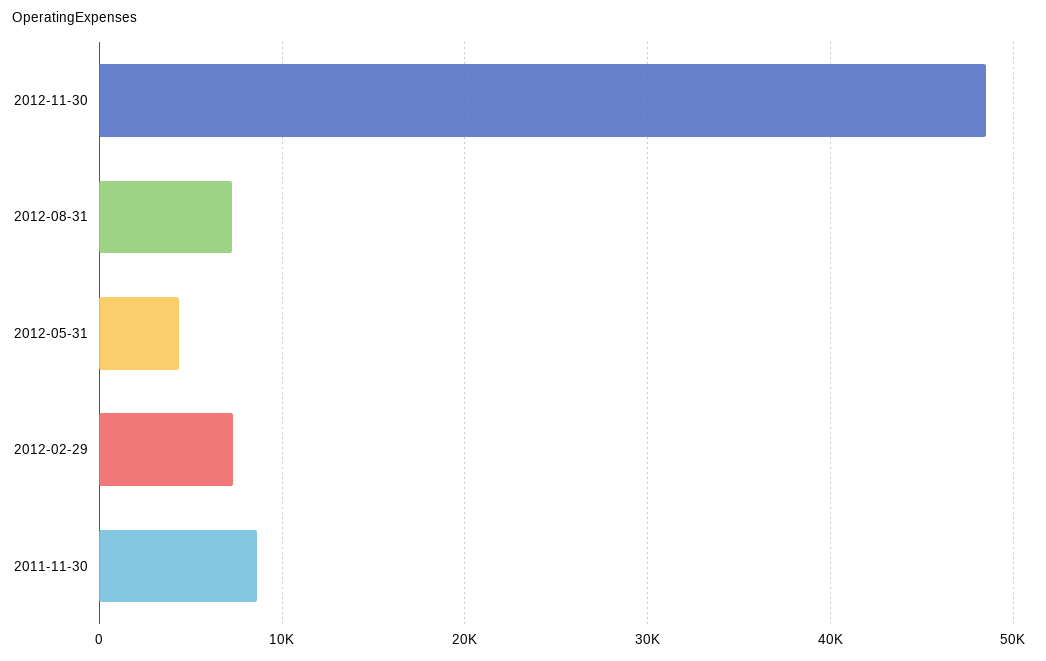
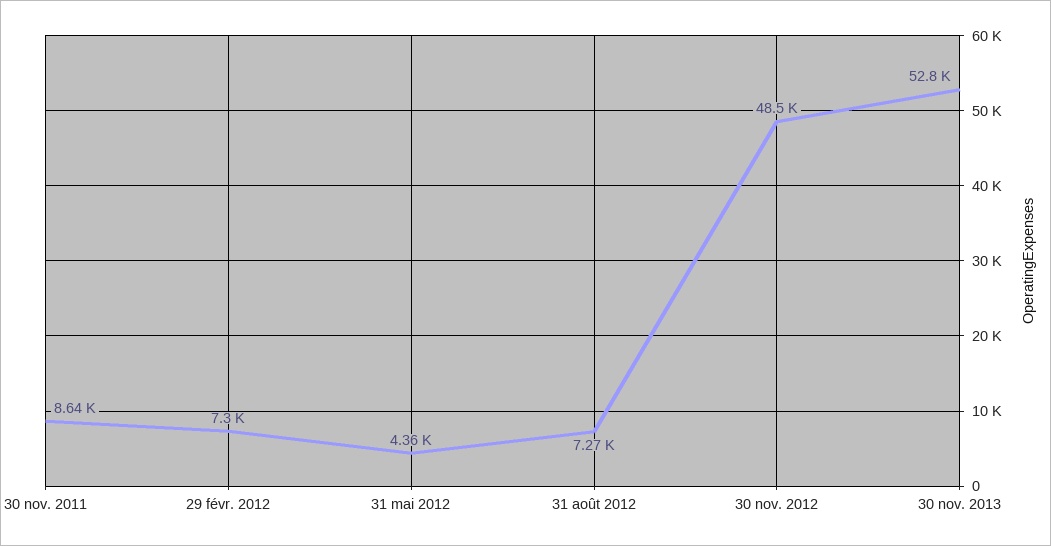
30 nov. 2013: none -> 52800

